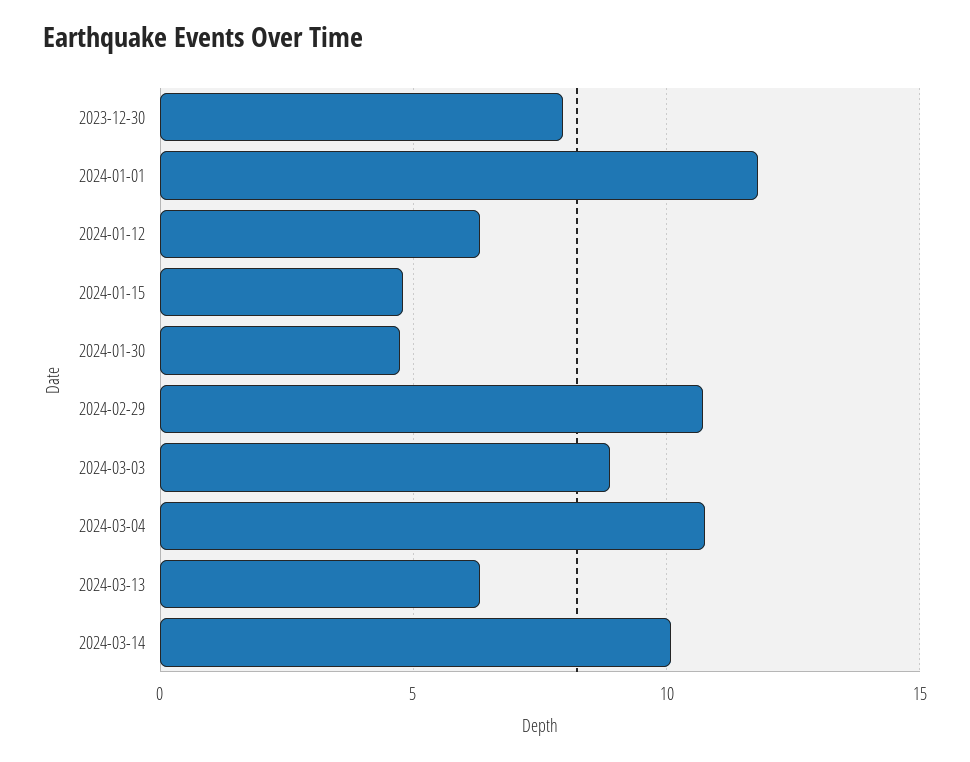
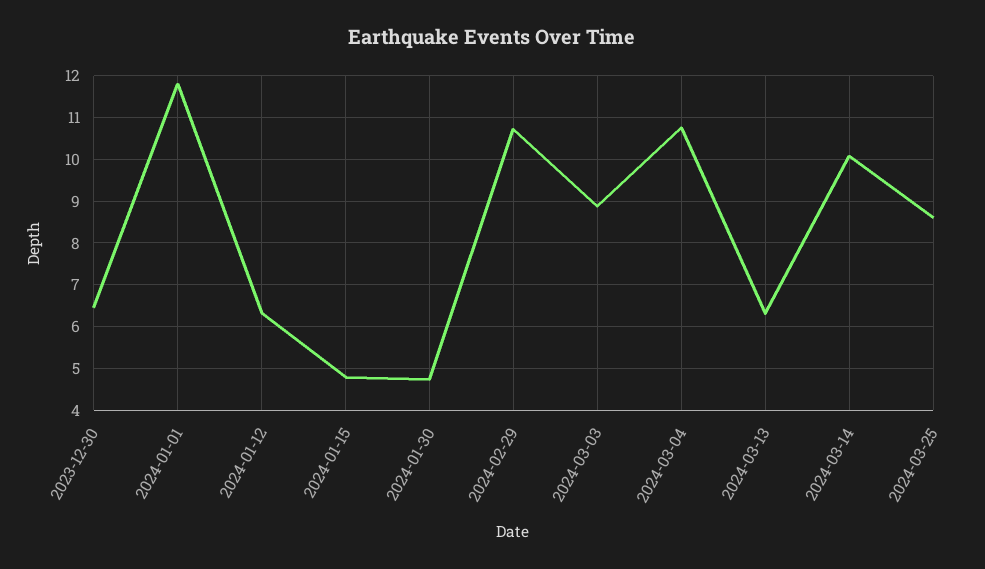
2023-12-30: 8 -> 6.4
2024-03-25: none -> 8.6

